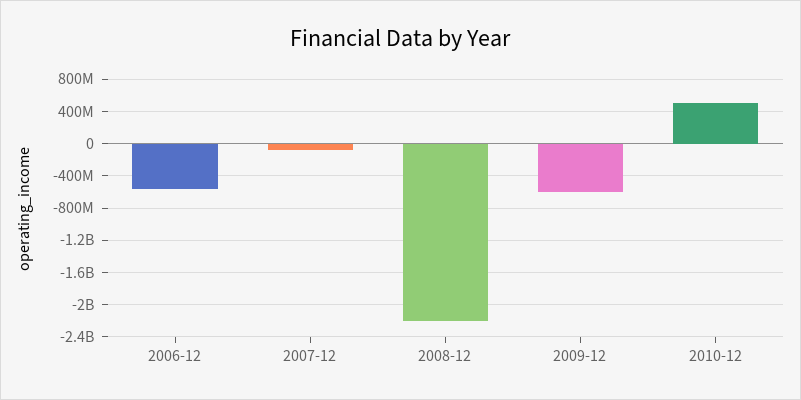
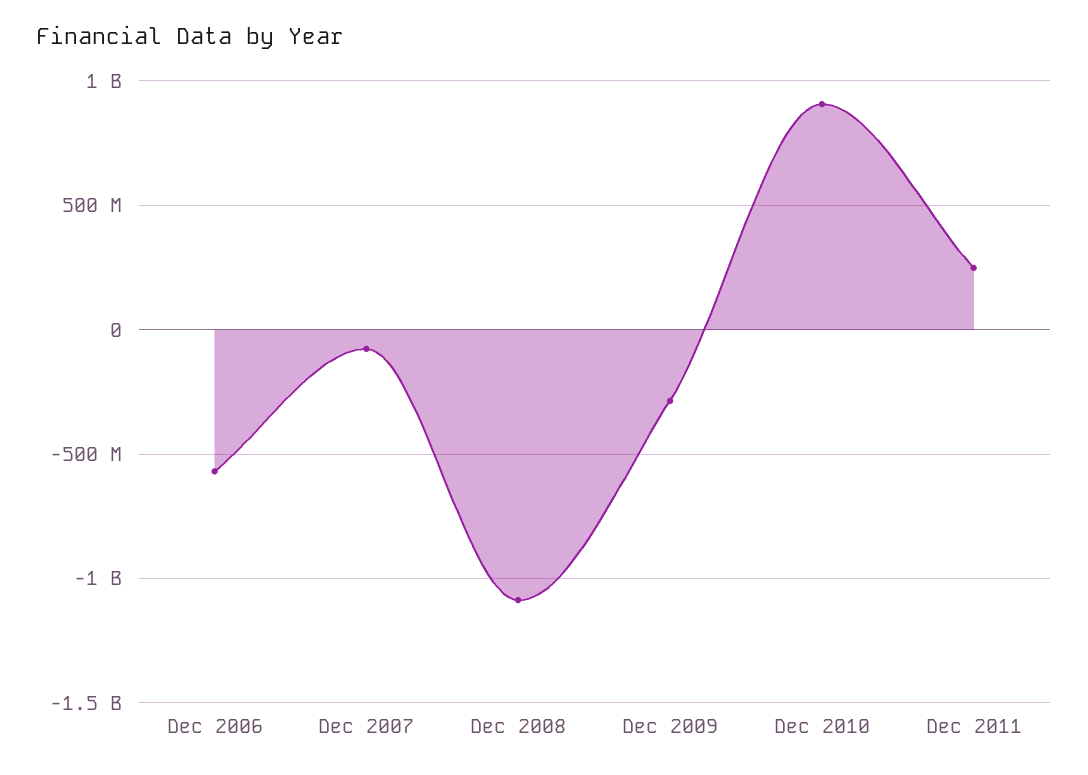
2008-12: -2200000000 -> -1100000000
2009-12: -600000000 -> -300000000
2010-12: 500000000 -> 900000000
Dec 2011: none -> 250000000

